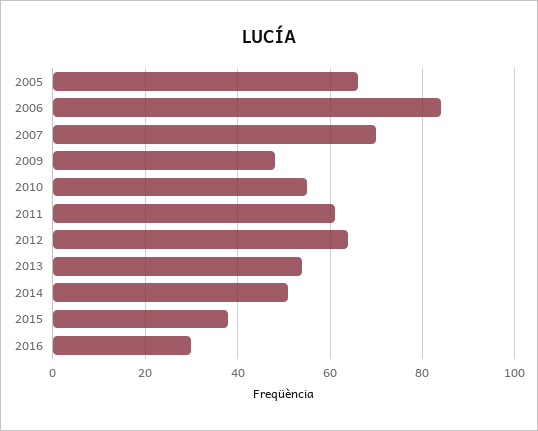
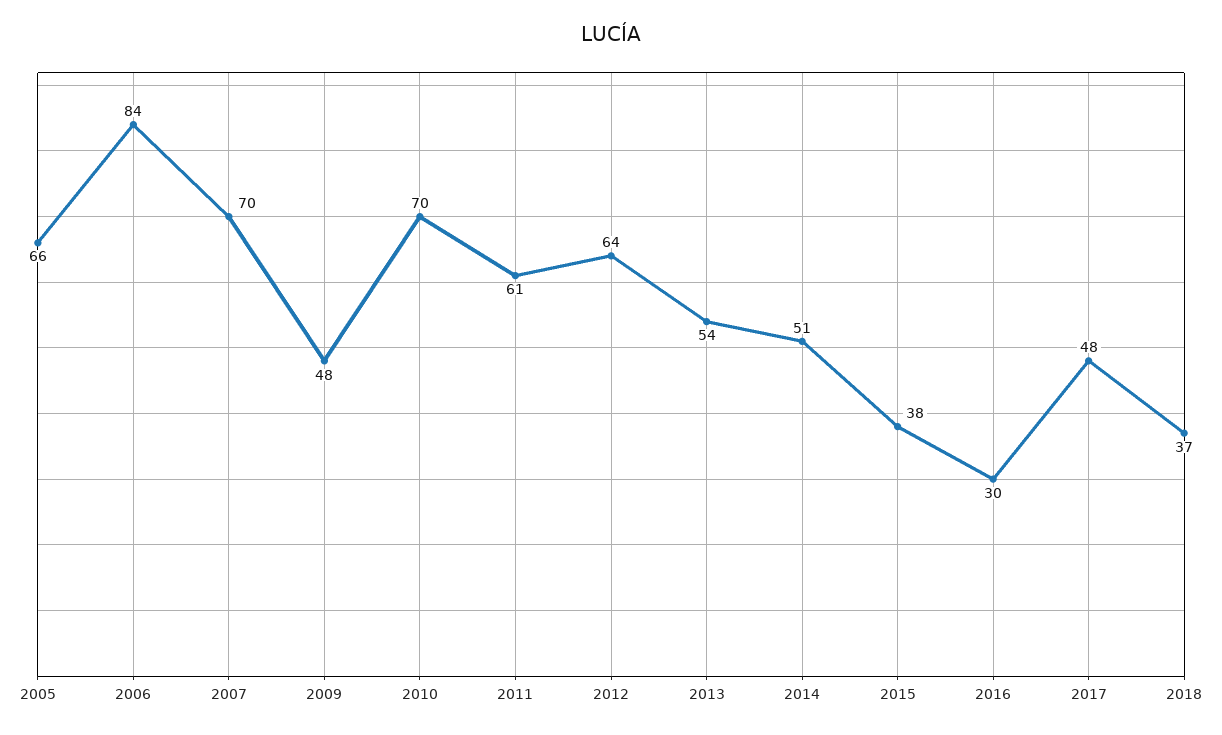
2010: 55 -> 70
2017: none -> 48
2018: none -> 37

